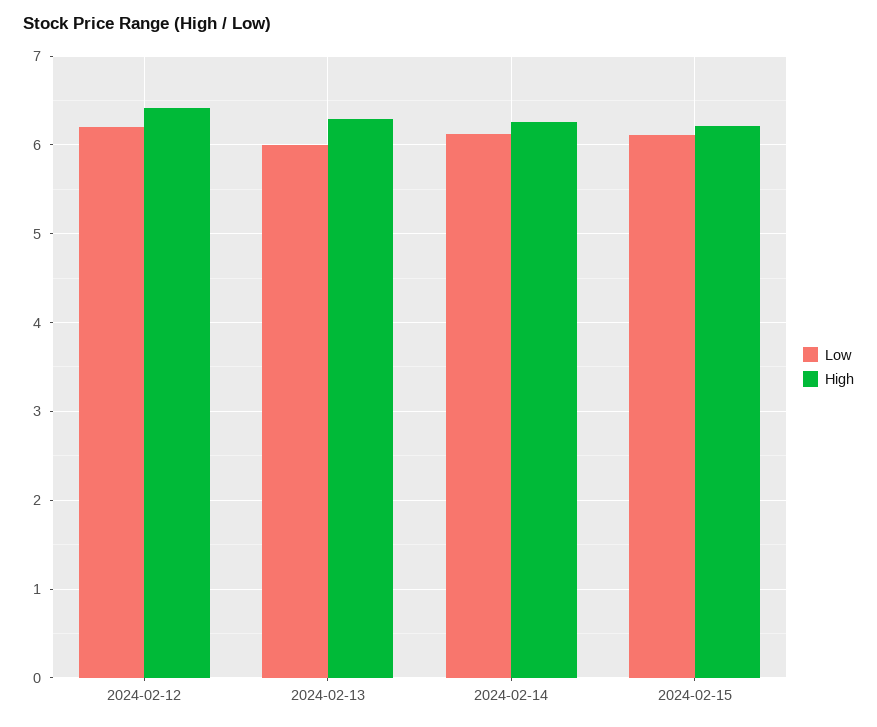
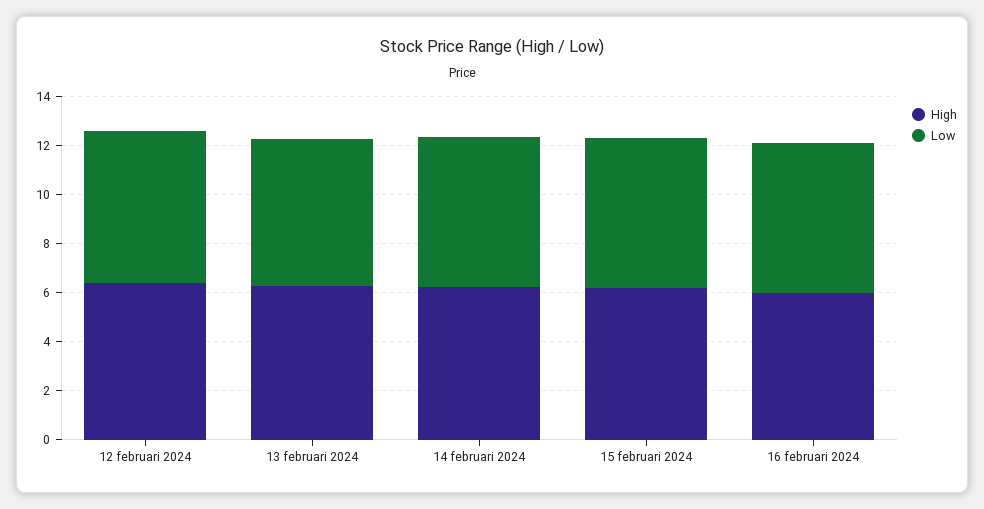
High, 16 februari 2024: none -> 6
Low, 16 februari 2024: none -> 6

